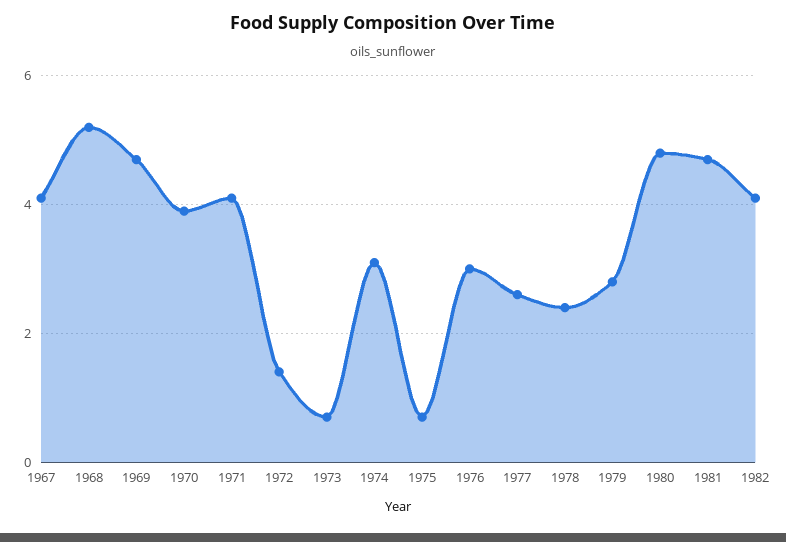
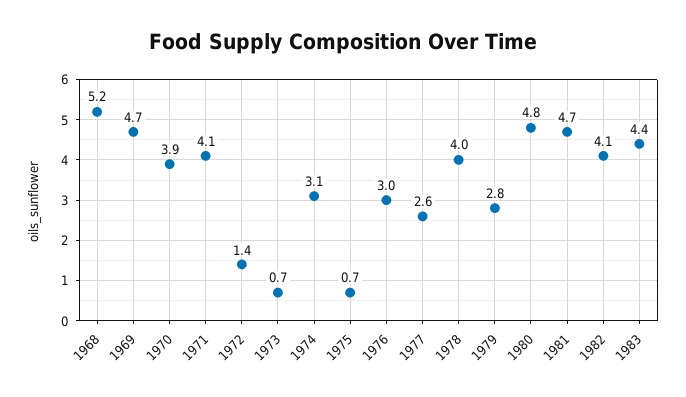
1967: 4 -> none
1978: 2.5 -> 4
1983: none -> 4.4

